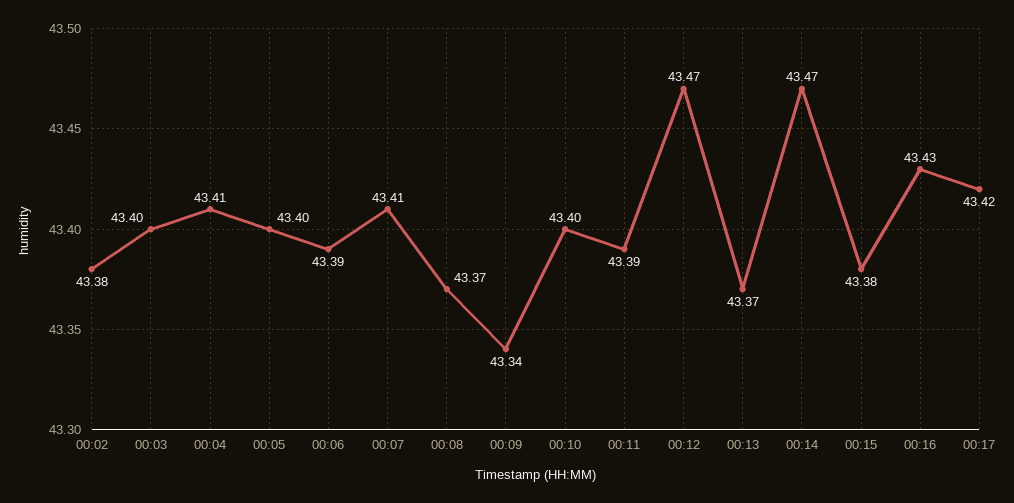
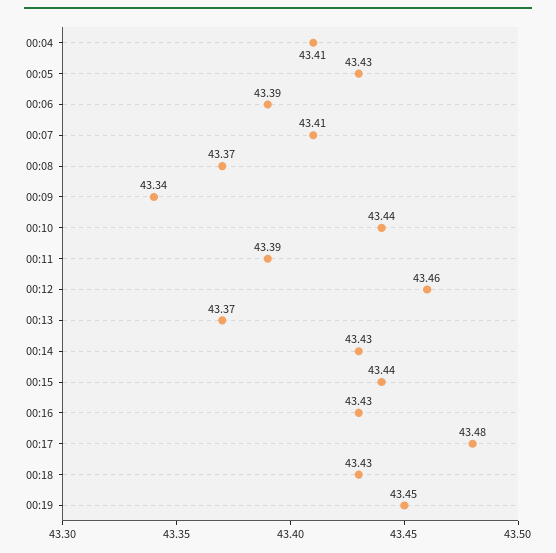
00:02: 43.38 -> none
00:03: 43.4 -> none
00:05: 43.4 -> 43.43
00:10: 43.4 -> 43.44
00:12: 43.47 -> 43.46
00:14: 43.47 -> 43.43
00:15: 43.38 -> 43.44
00:17: 43.42 -> 43.48
00:18: none -> 43.43
00:19: none -> 43.45

